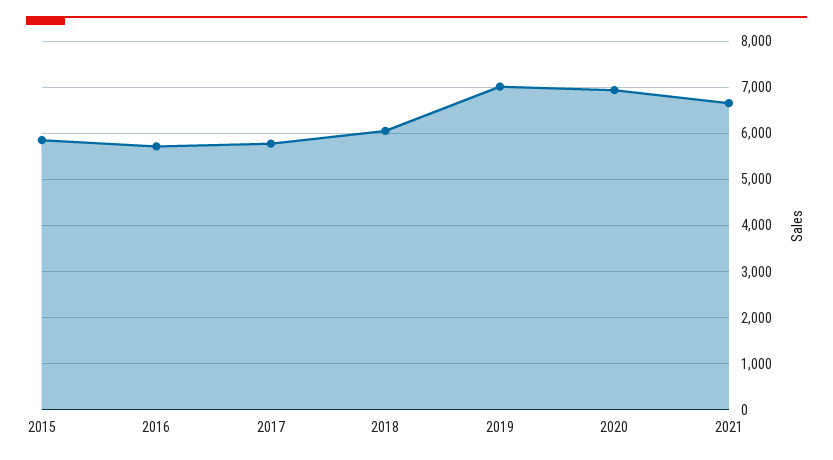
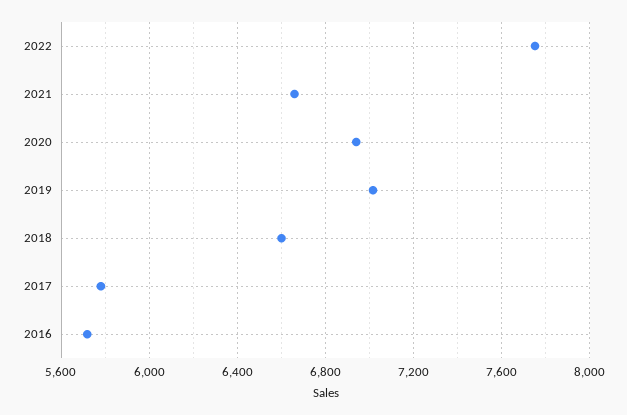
2015: 5800 -> none
2018: 6000 -> 6600
2022: none -> 7750

